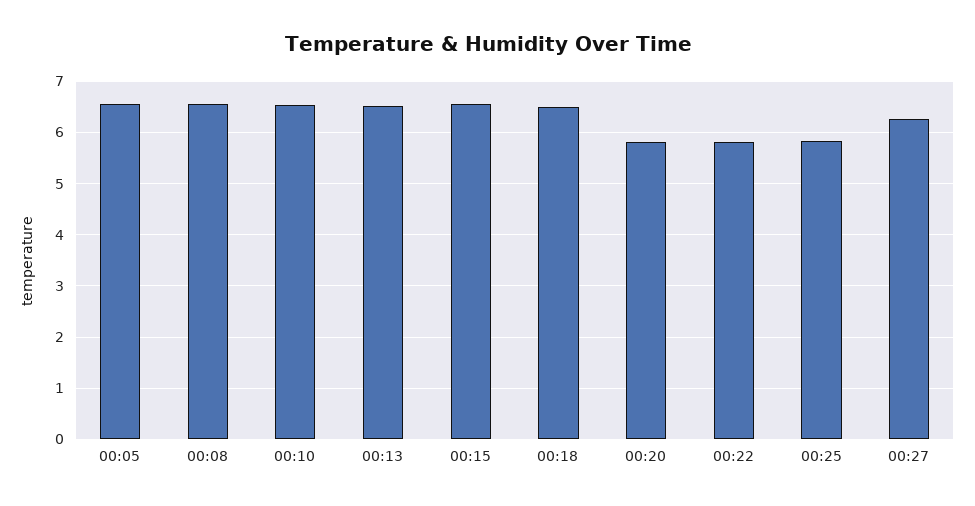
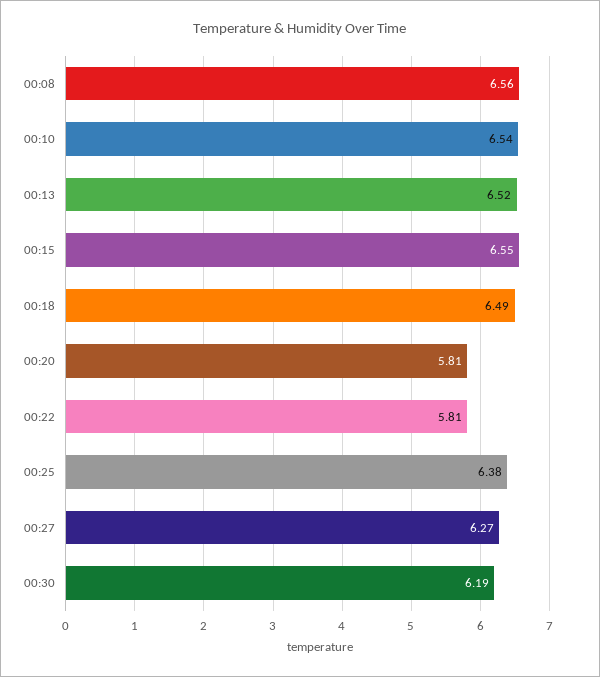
00:05: 6.6 -> none
00:25: 5.8 -> 6.38
00:30: none -> 6.19

